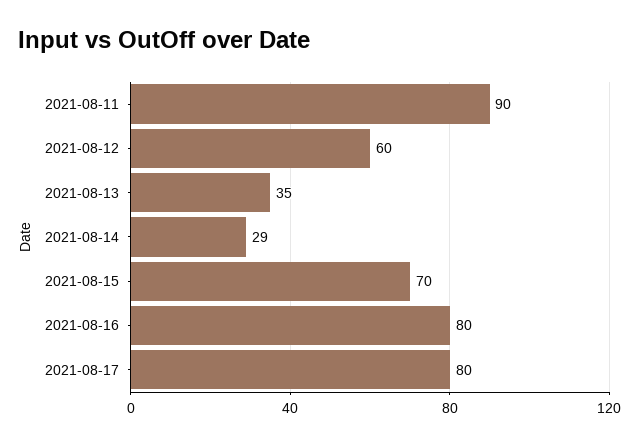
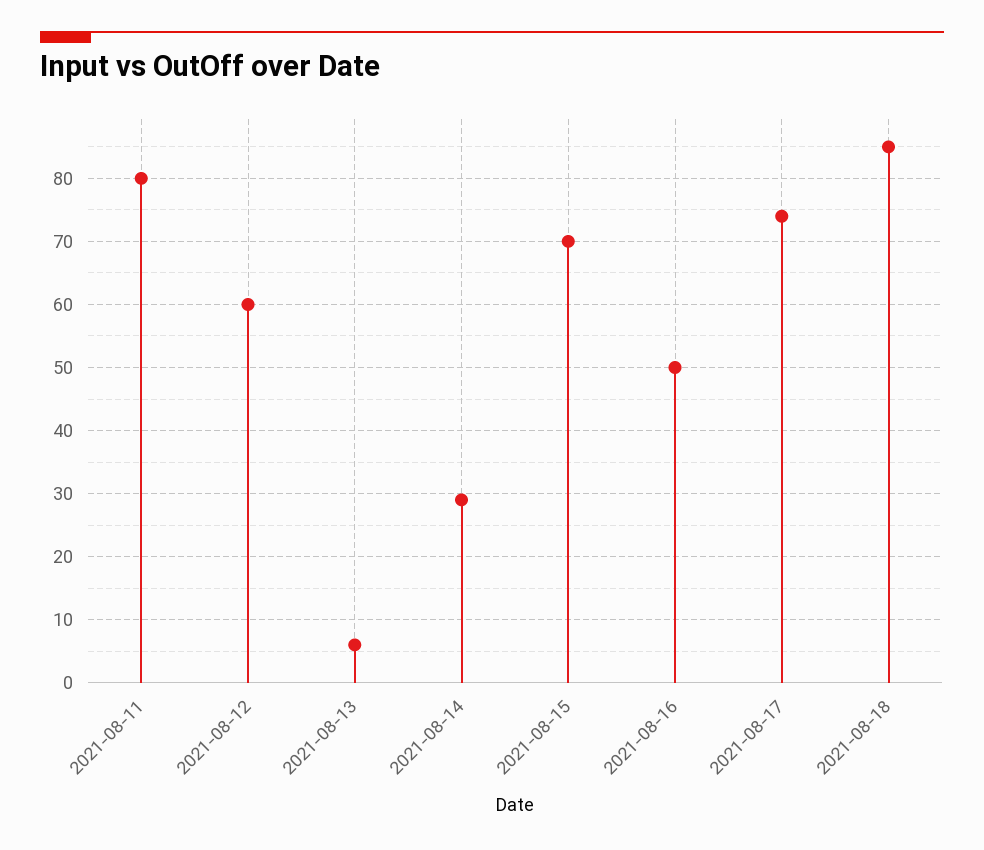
2021-08-11: 90 -> 80
2021-08-13: 35 -> 6
2021-08-16: 80 -> 50
2021-08-17: 80 -> 74
2021-08-18: none -> 85

